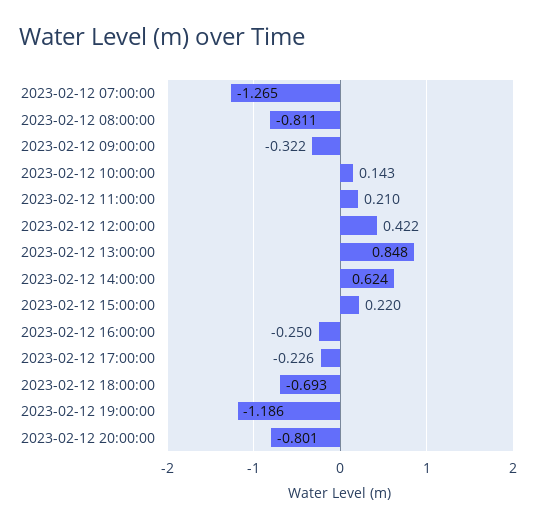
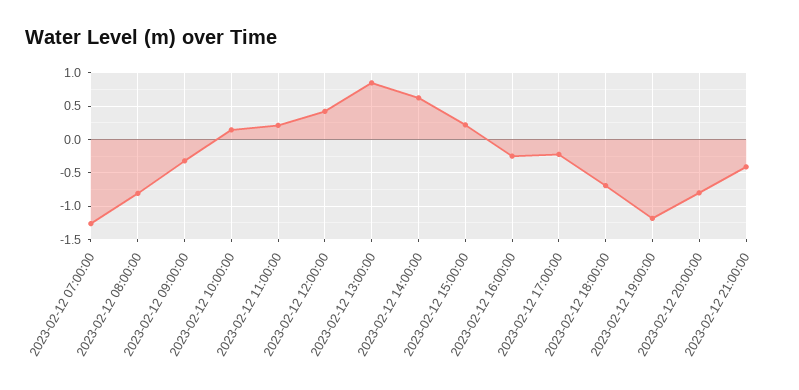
2023-02-12 21:00:00: none -> -0.4

